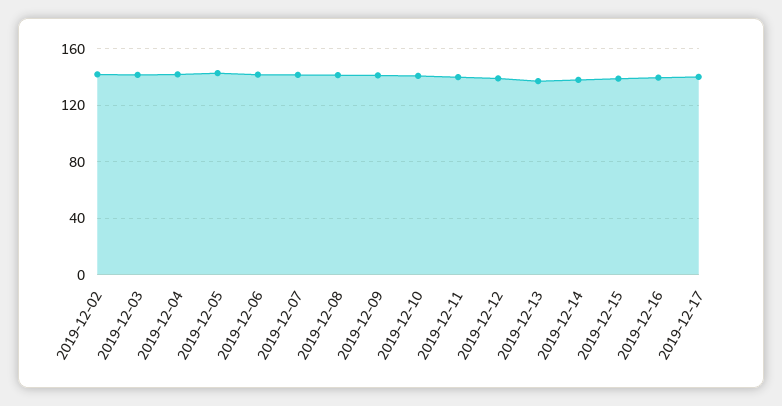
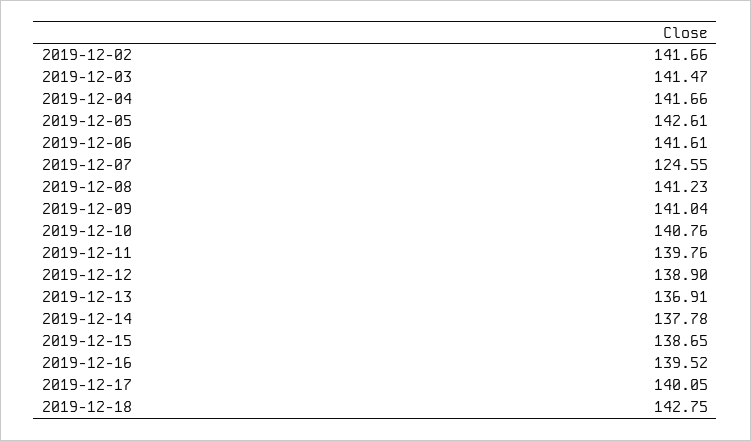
2019-12-07: 140 -> 124.55
2019-12-18: none -> 142.75

